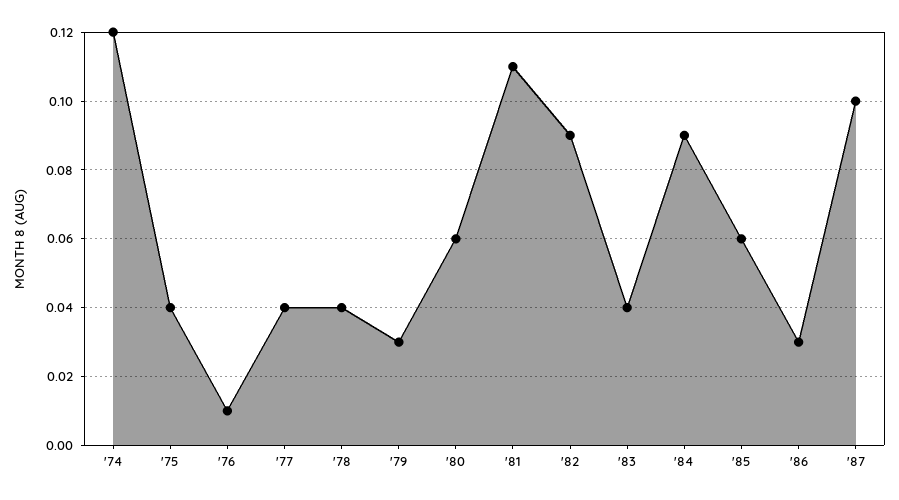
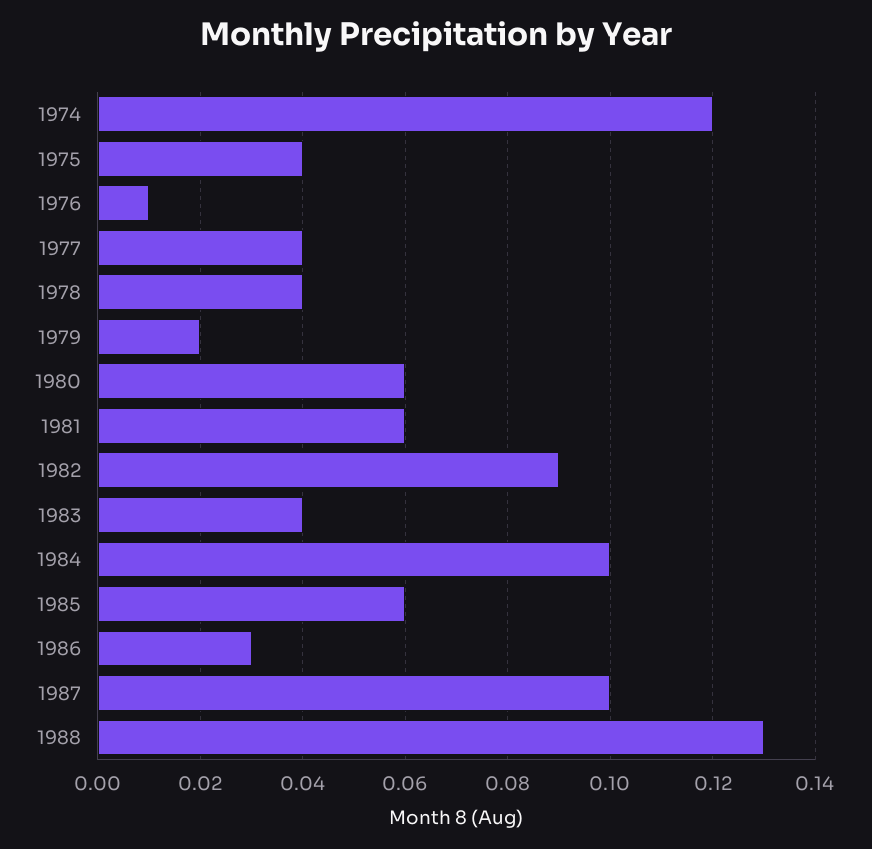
'79: 0.03 -> 0.02
'81: 0.11 -> 0.06
'84: 0.09 -> 0.1
1988: none -> 0.13

